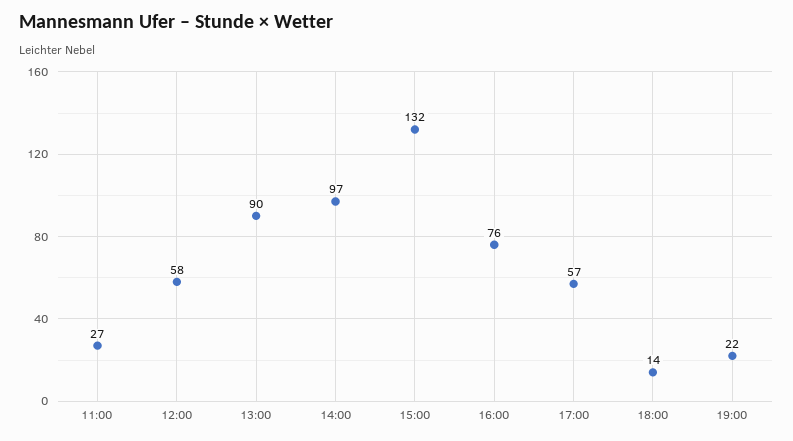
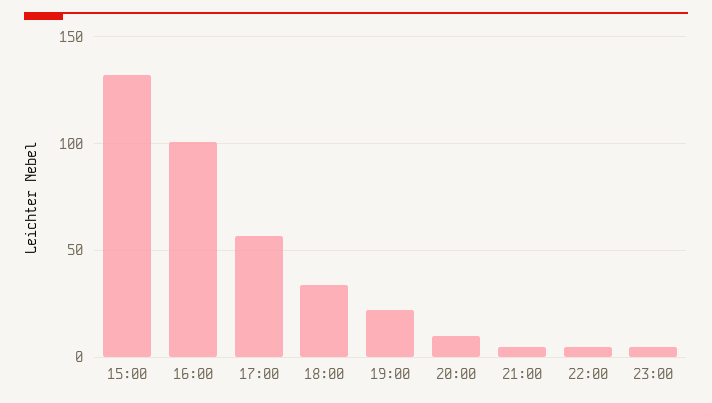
11:00: 27 -> none
12:00: 58 -> none
13:00: 90 -> none
14:00: 97 -> none
16:00: 76 -> 100
18:00: 14 -> 35
20:00: none -> 10
21:00: none -> 5
22:00: none -> 5
23:00: none -> 5

